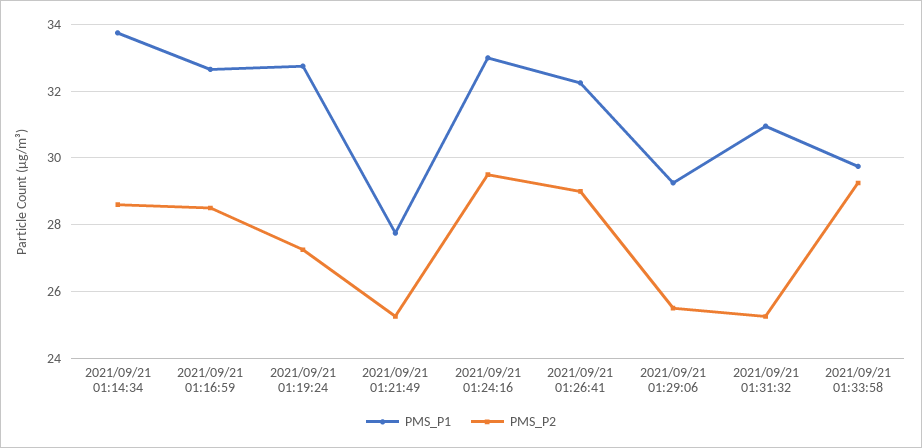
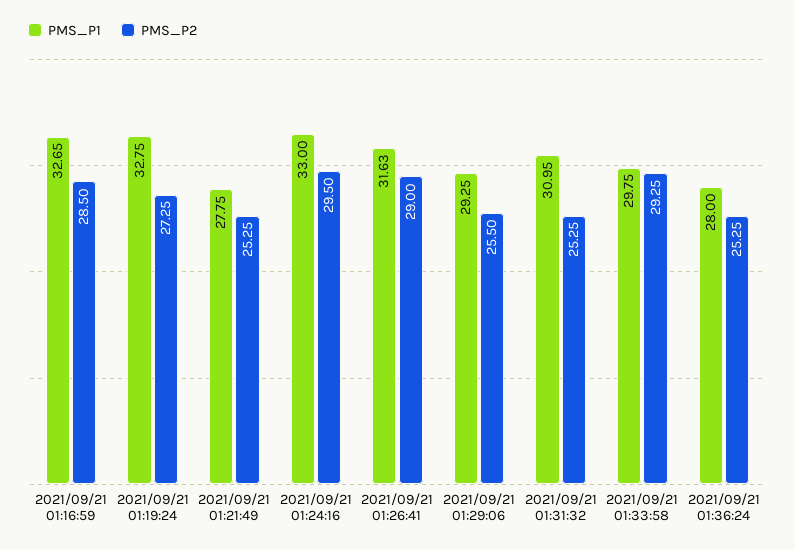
PMS_P1, 2021/09/21 01:14:34: 33.8 -> none
PMS_P2, 2021/09/21 01:14:34: 28.6 -> none
PMS_P1, 2021/09/21 01:26:41: 32.2 -> 31.63
PMS_P1, 2021/09/21 01:36:24: none -> 28
PMS_P2, 2021/09/21 01:36:24: none -> 25.25

